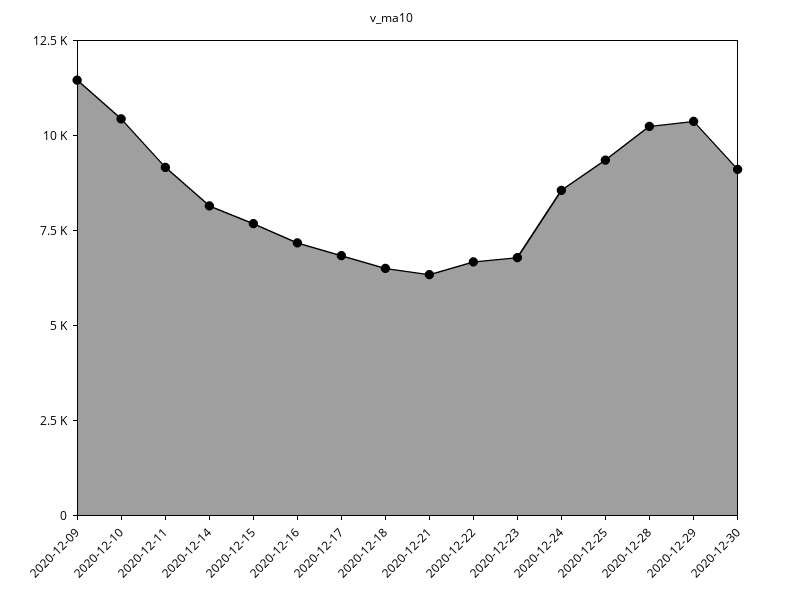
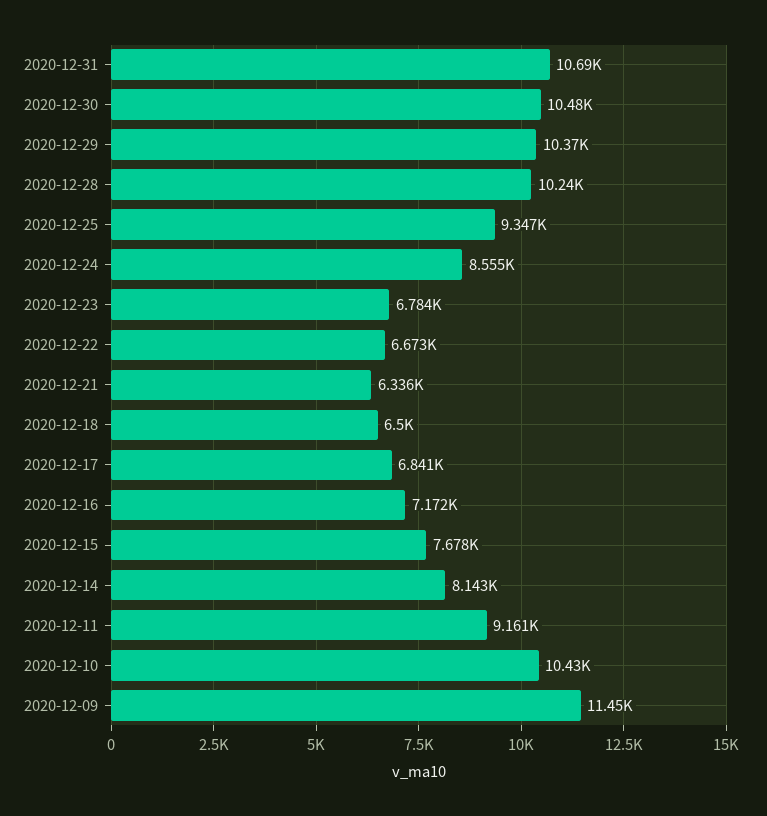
2020-12-30: 9000 -> 10480
2020-12-31: none -> 10690

